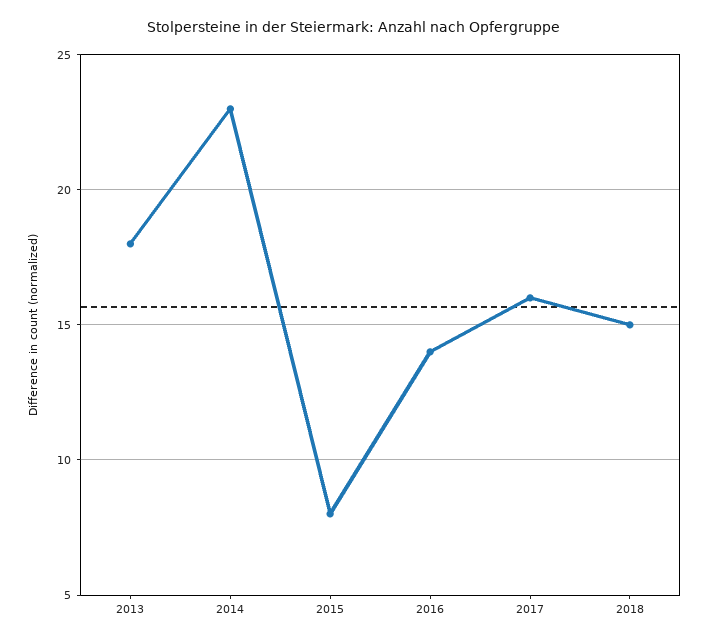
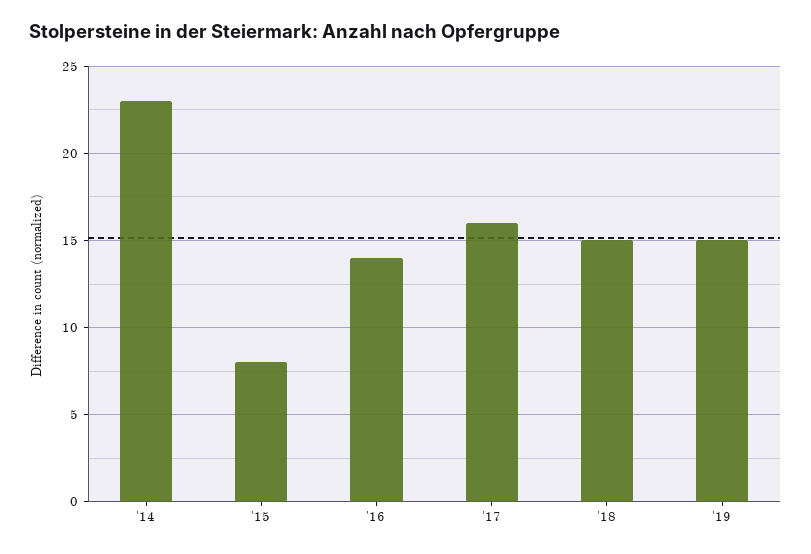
2013: 18 -> none
'19: none -> 15

